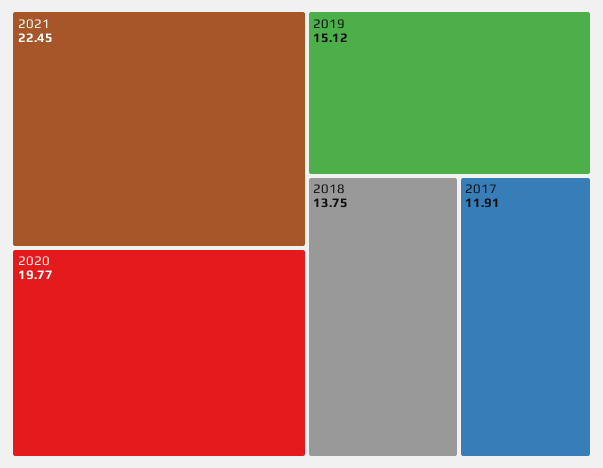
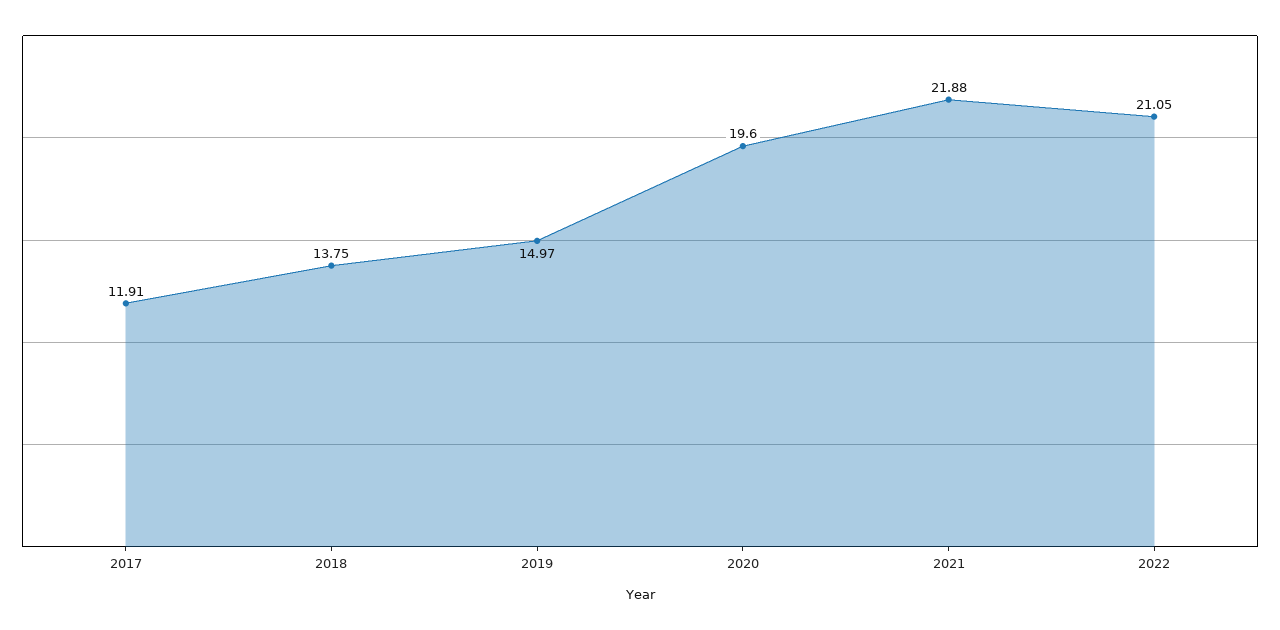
2021: 22.45 -> 21.88
2020: 19.77 -> 19.6
2019: 15.12 -> 14.97
2022: none -> 21.05

